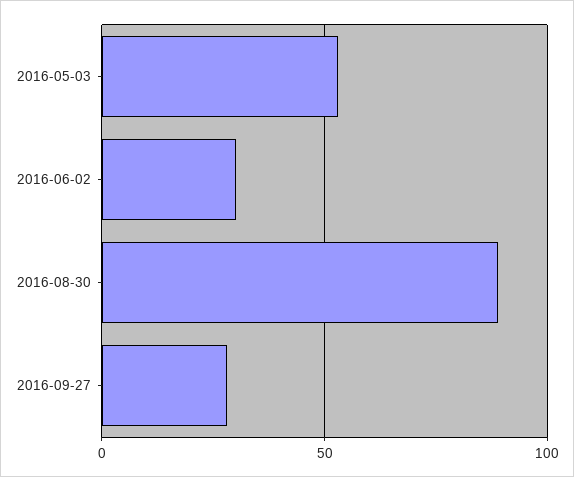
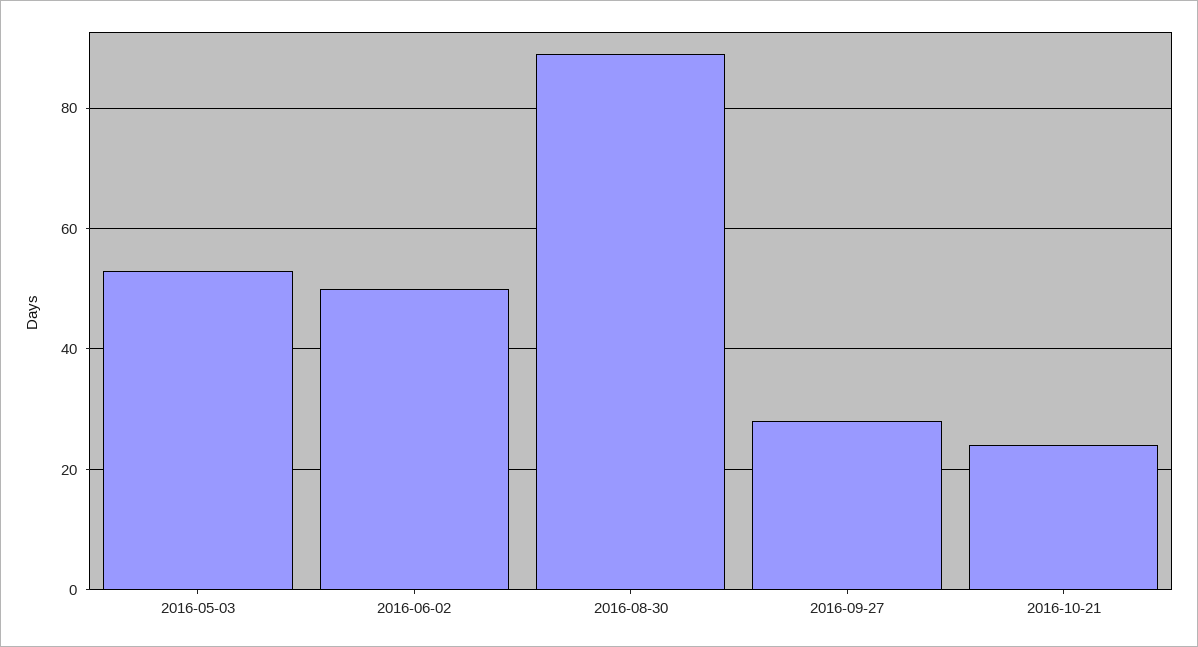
2016-06-02: 30 -> 50
2016-10-21: none -> 25

